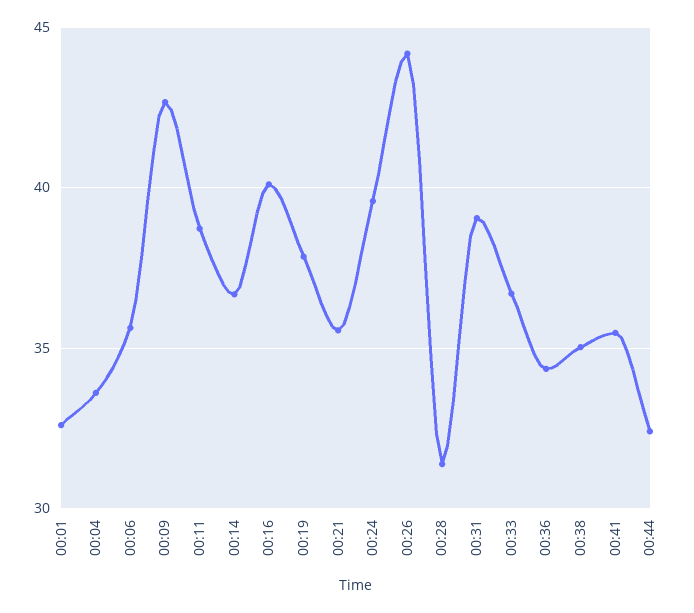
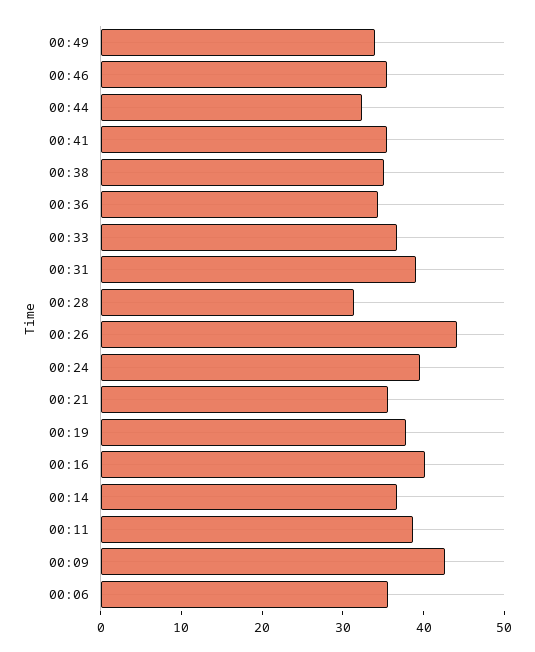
00:01: 32.5 -> none
00:04: 33.5 -> none
00:49: none -> 34
00:46: none -> 36

